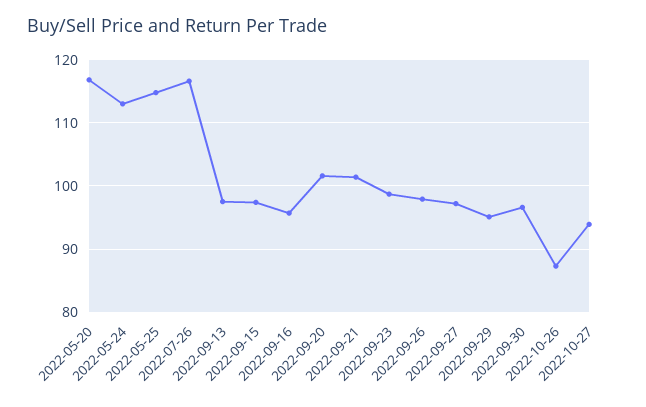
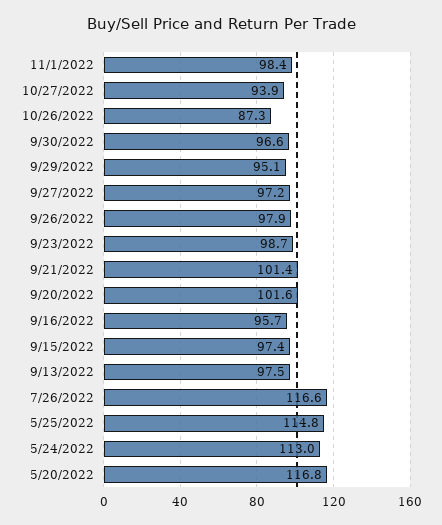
11/1/2022: none -> 98.4

